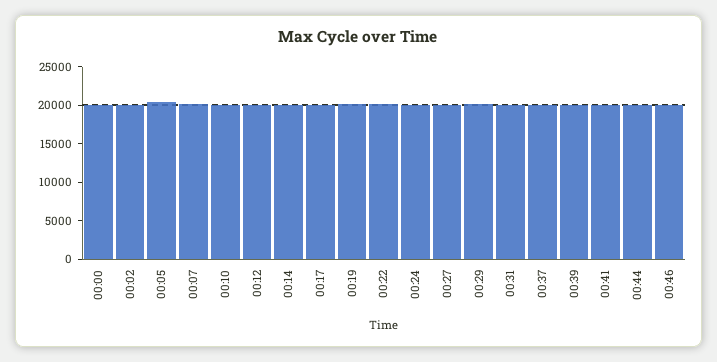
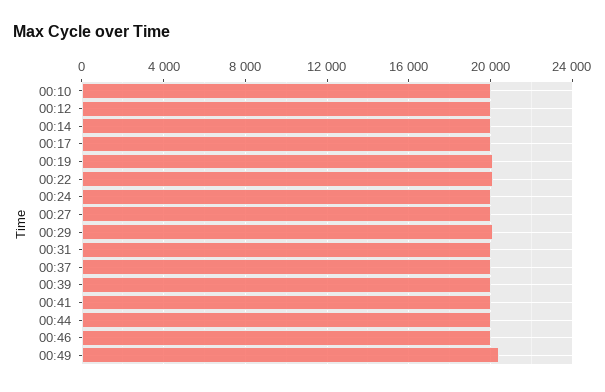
00:00: 20000 -> none
00:02: 20000 -> none
00:05: 20000 -> none
00:07: 20000 -> none
00:49: none -> 20500

